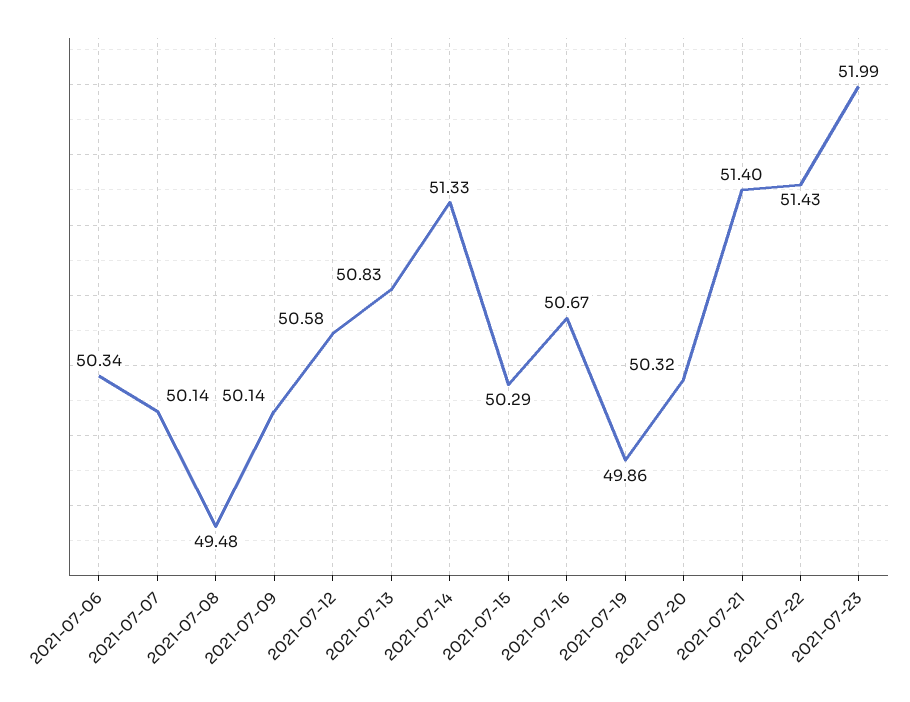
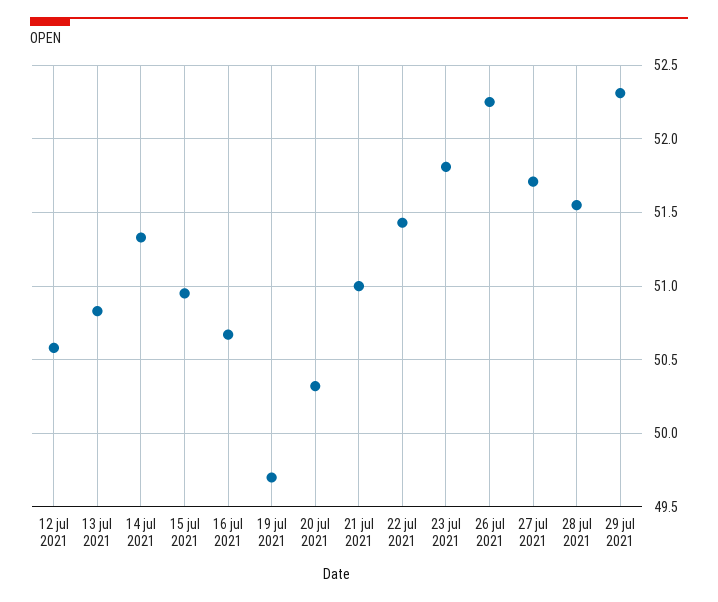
2021-07-06: 50.34 -> none
2021-07-07: 50.14 -> none
2021-07-08: 49.48 -> none
2021-07-09: 50.14 -> none
2021-07-15: 50.29 -> 50.95
2021-07-19: 49.86 -> 49.7
2021-07-21: 51.4 -> 51
2021-07-23: 51.99 -> 51.8
26 jul 2021: none -> 52.25
27 jul 2021: none -> 51.7
28 jul 2021: none -> 51.55
29 jul 2021: none -> 52.3

